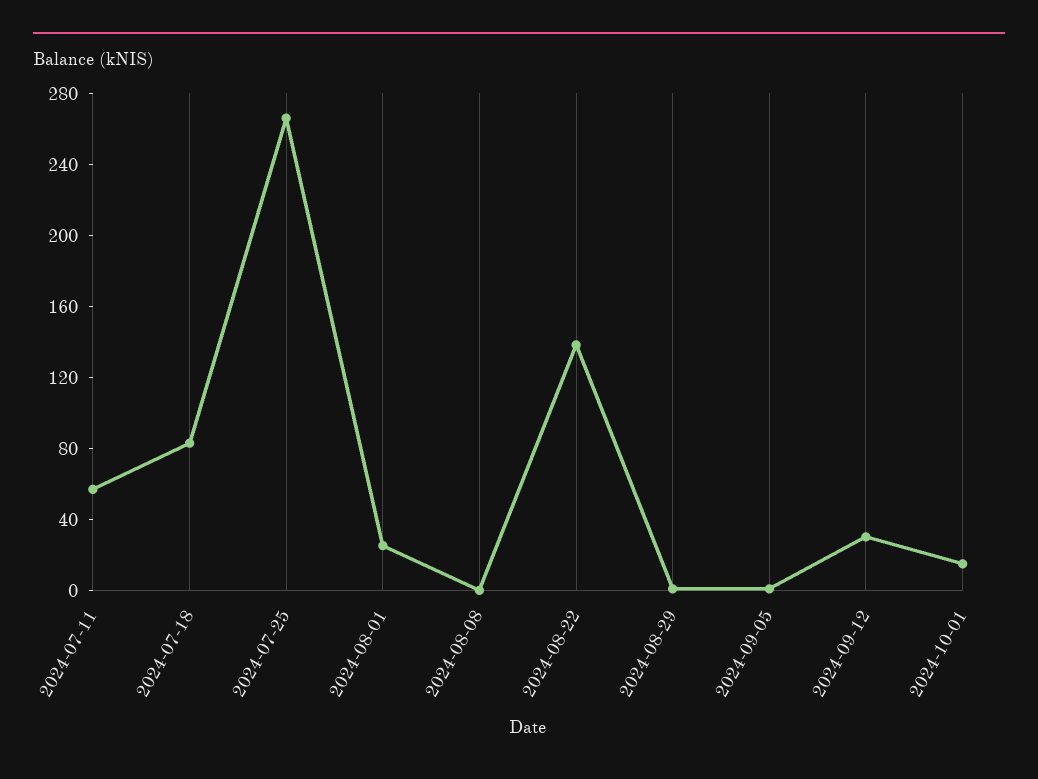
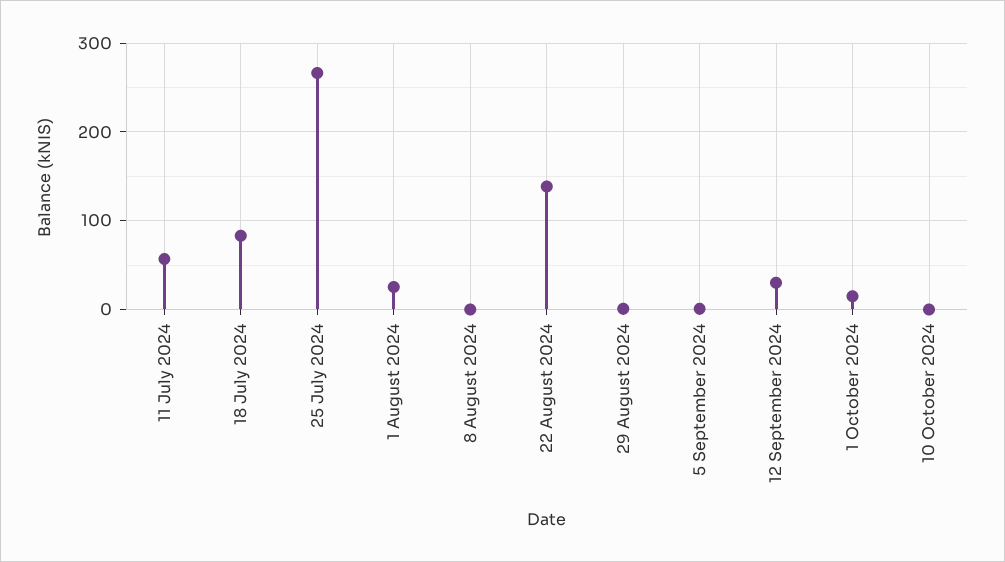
10 October 2024: none -> 0

